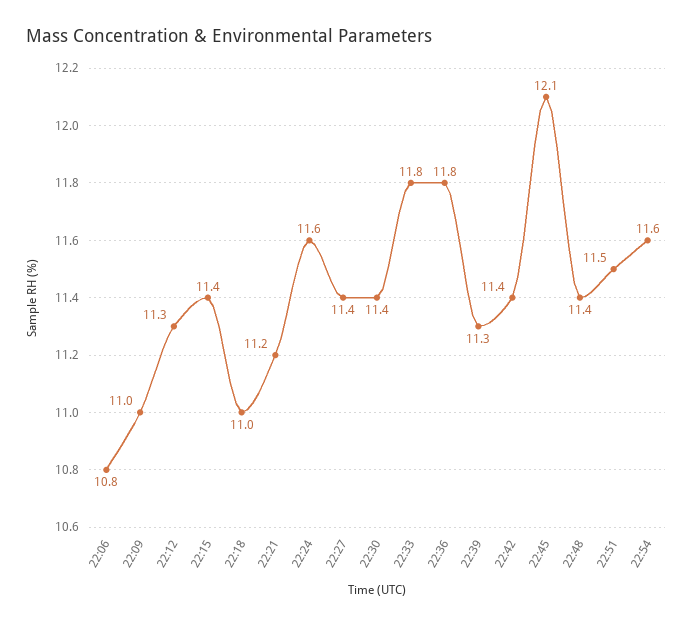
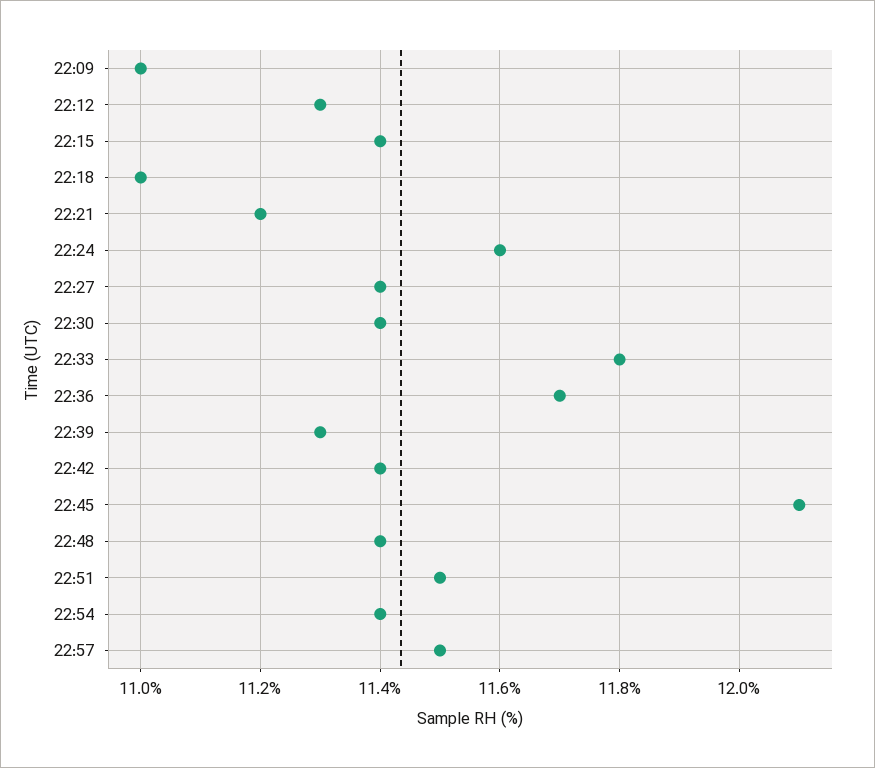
22:06: 10.8 -> none
22:36: 11.8 -> 11.7
22:54: 11.6 -> 11.4
22:57: none -> 11.5

